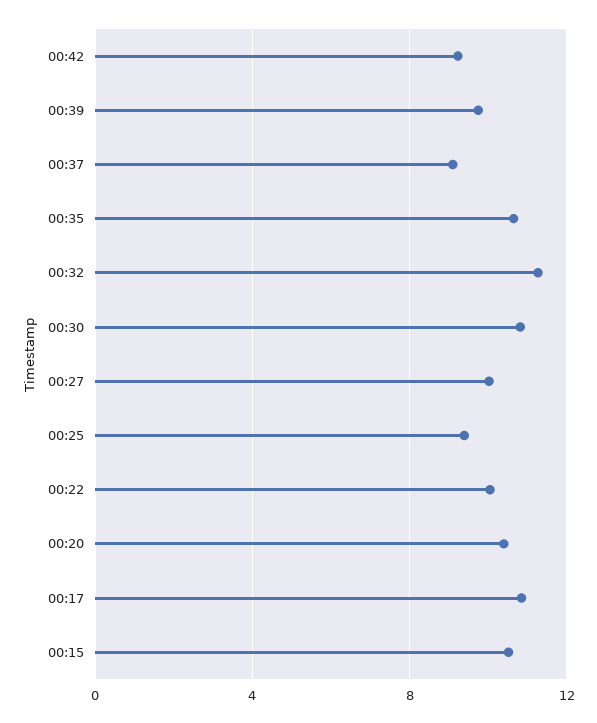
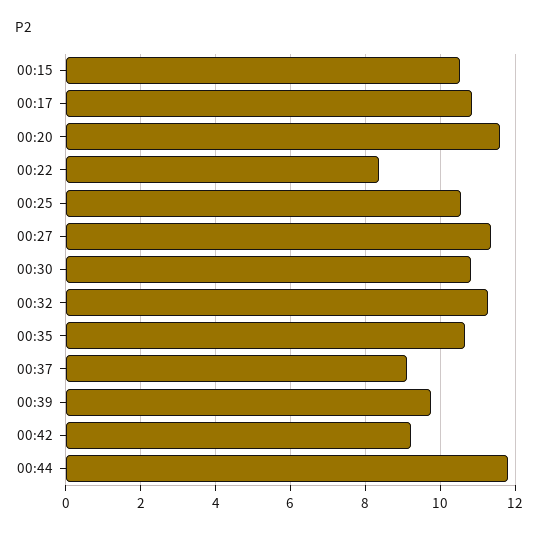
00:27: 10 -> 11.4
00:25: 9.5 -> 10.6
00:22: 10 -> 8.4
00:20: 10.5 -> 11.6
00:44: none -> 11.8

